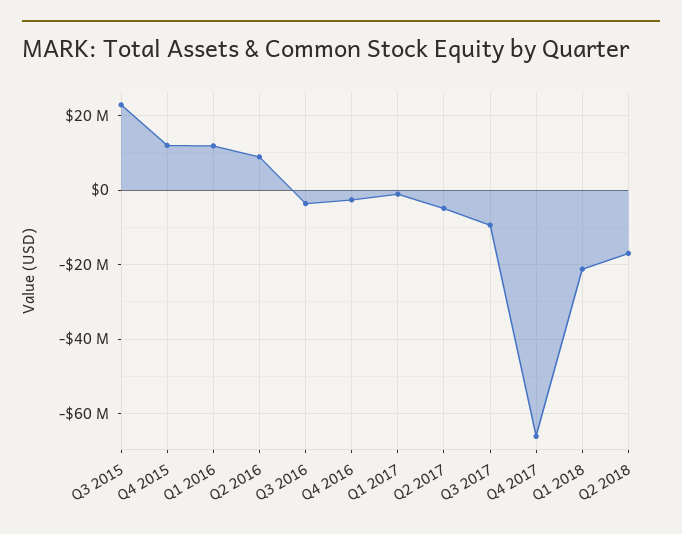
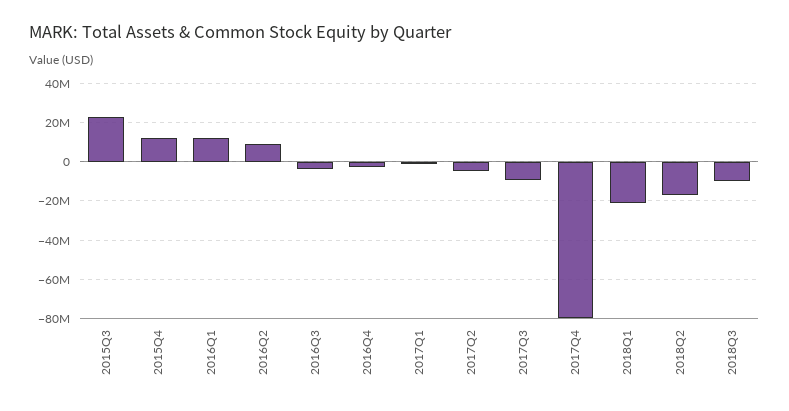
Q4 2017: -66000000 -> -80000000
2018Q3: none -> -10000000

